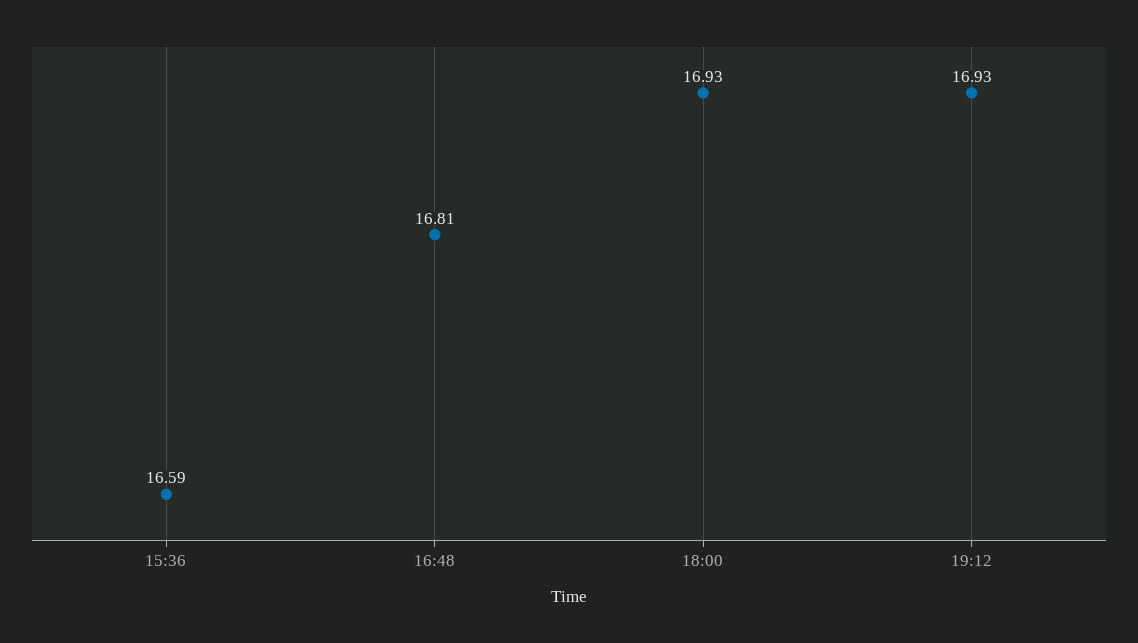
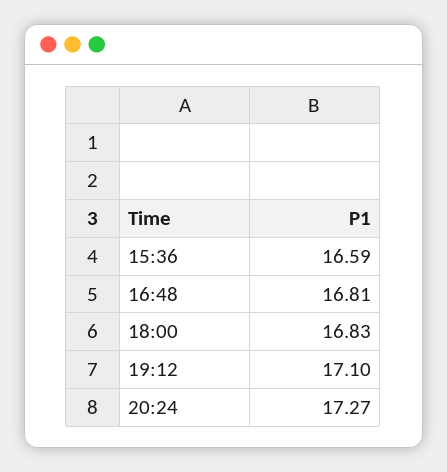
18:00: 16.93 -> 16.83
19:12: 16.93 -> 17.1
20:24: none -> 17.27

